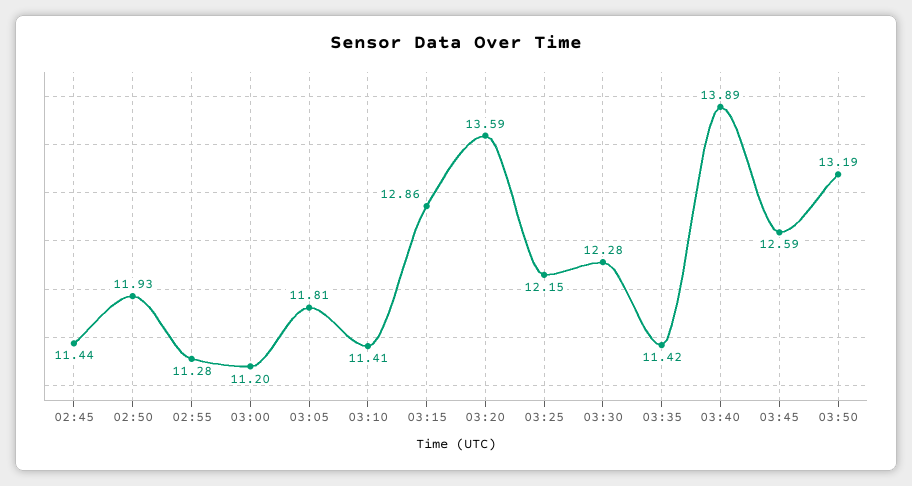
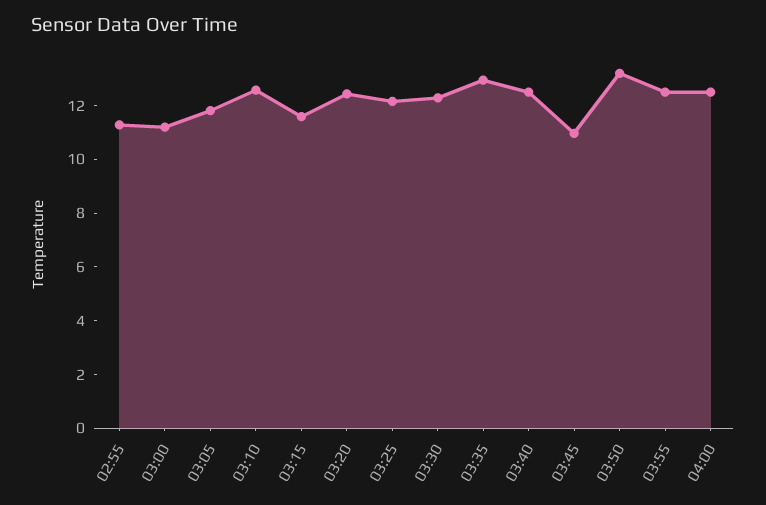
02:45: 11.44 -> none
02:50: 11.93 -> none
03:10: 11.41 -> 12.5
03:15: 12.86 -> 11.5
03:20: 13.59 -> 12.5
03:35: 11.42 -> 13
03:40: 13.89 -> 12.5
03:45: 12.59 -> 11
03:55: none -> 12.5
04:00: none -> 12.5

